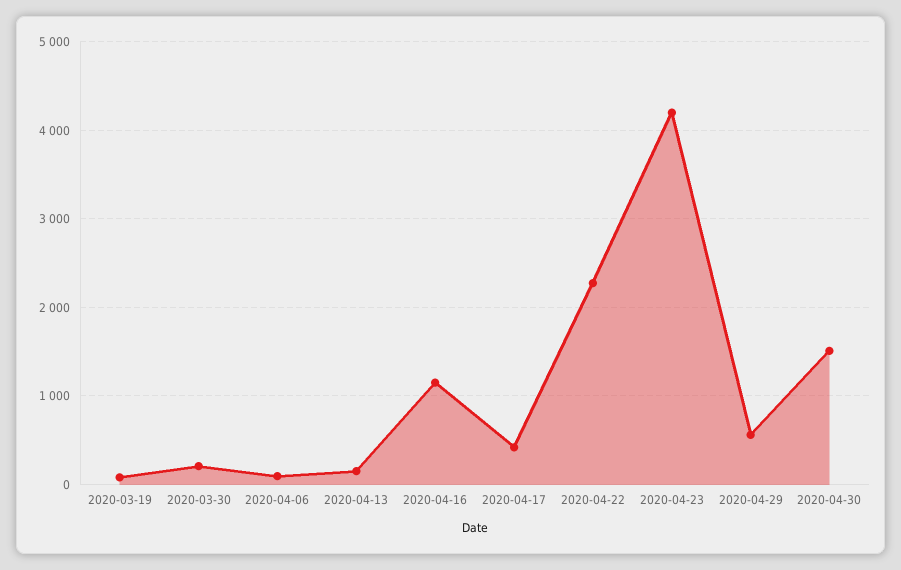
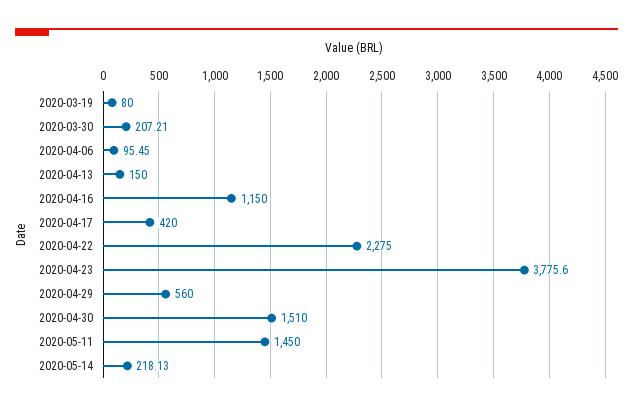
2020-04-23: 4200 -> 3775.6
2020-05-11: none -> 1450
2020-05-14: none -> 218.13

